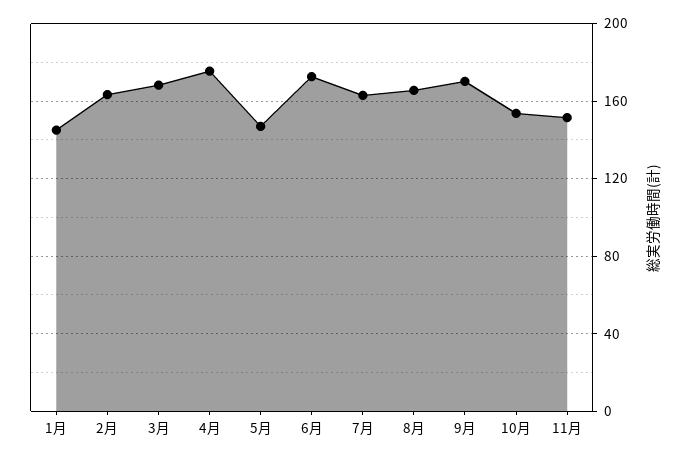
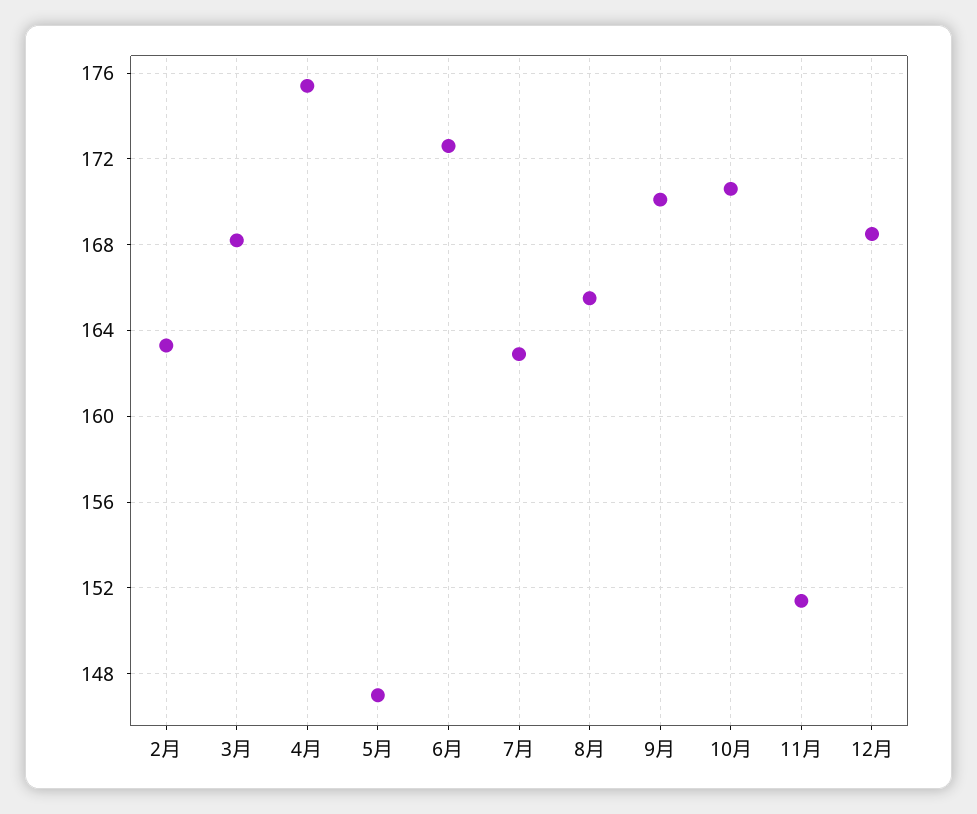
1月: 145 -> none
10月: 155 -> 170.5
12月: none -> 168.5

